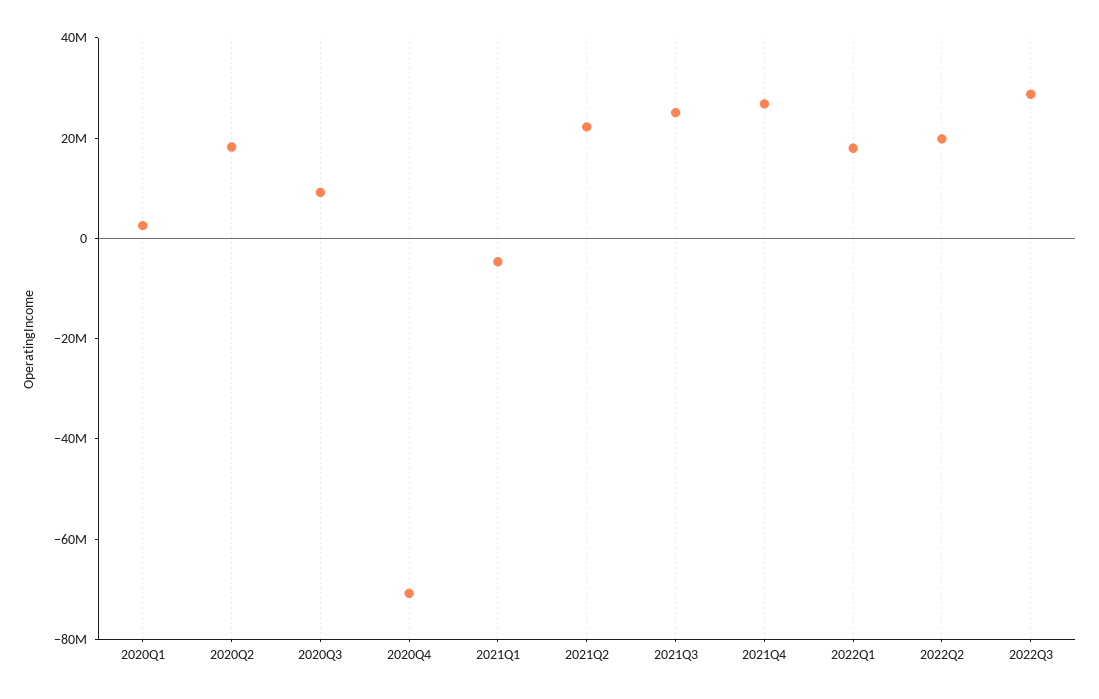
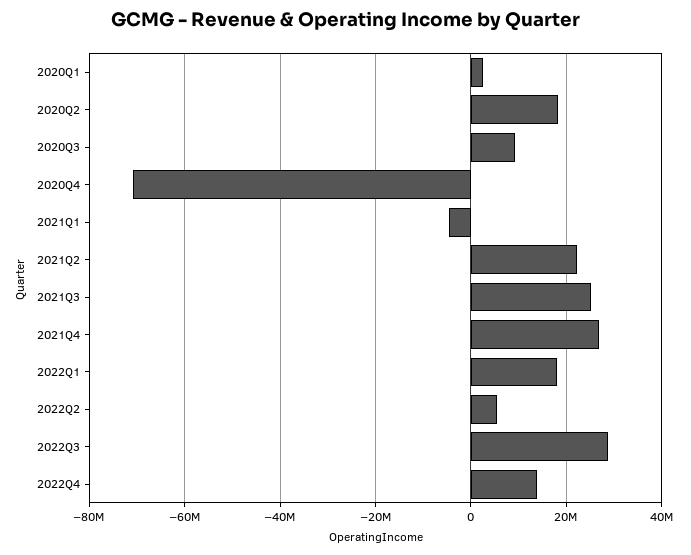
2022Q2: 20000000 -> 6000000
2022Q4: none -> 14000000

